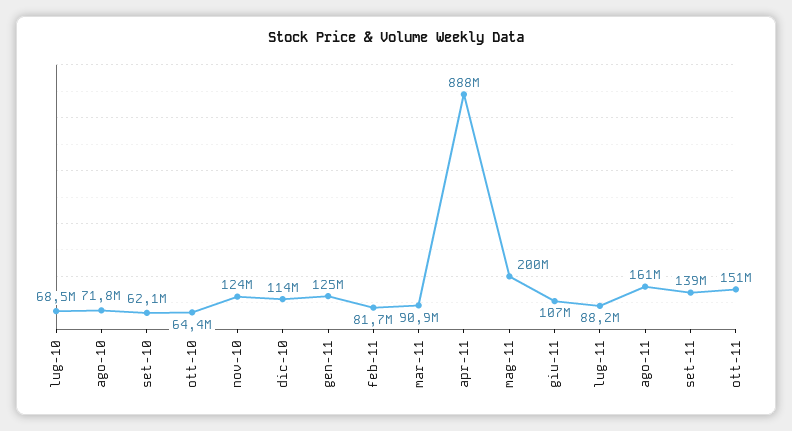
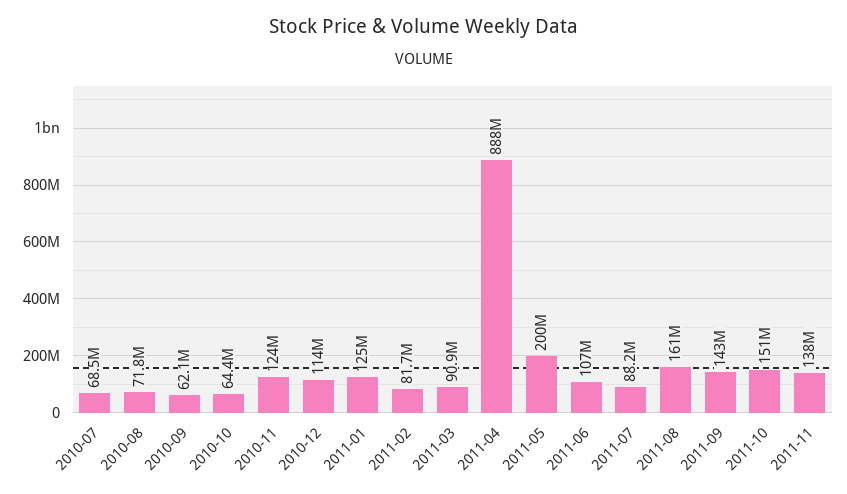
set-11: 139000000 -> 143000000
2011-11: none -> 138000000

